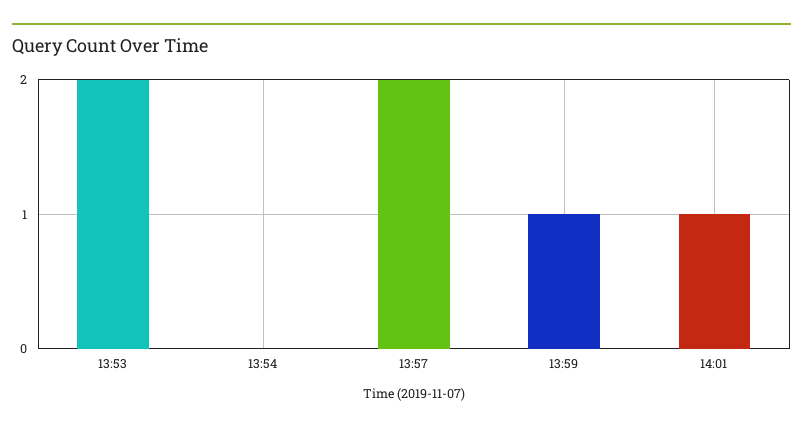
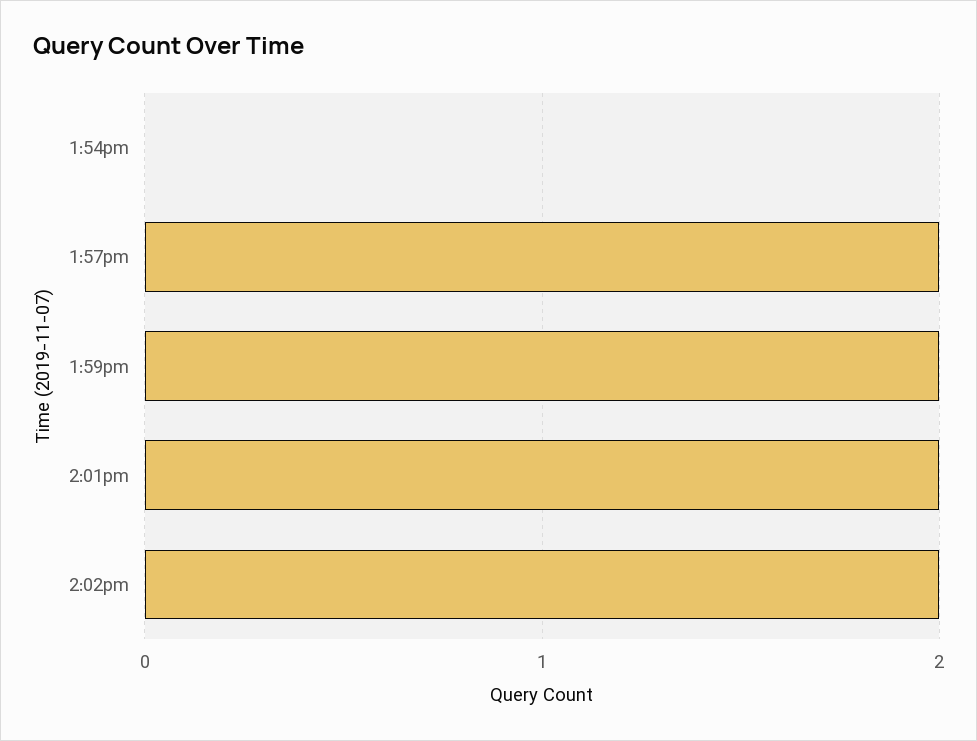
13:53: 2 -> none
13:59: 1 -> 2
14:01: 1 -> 2
2:02pm: none -> 2

